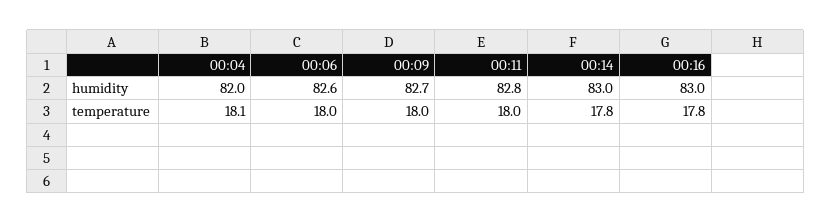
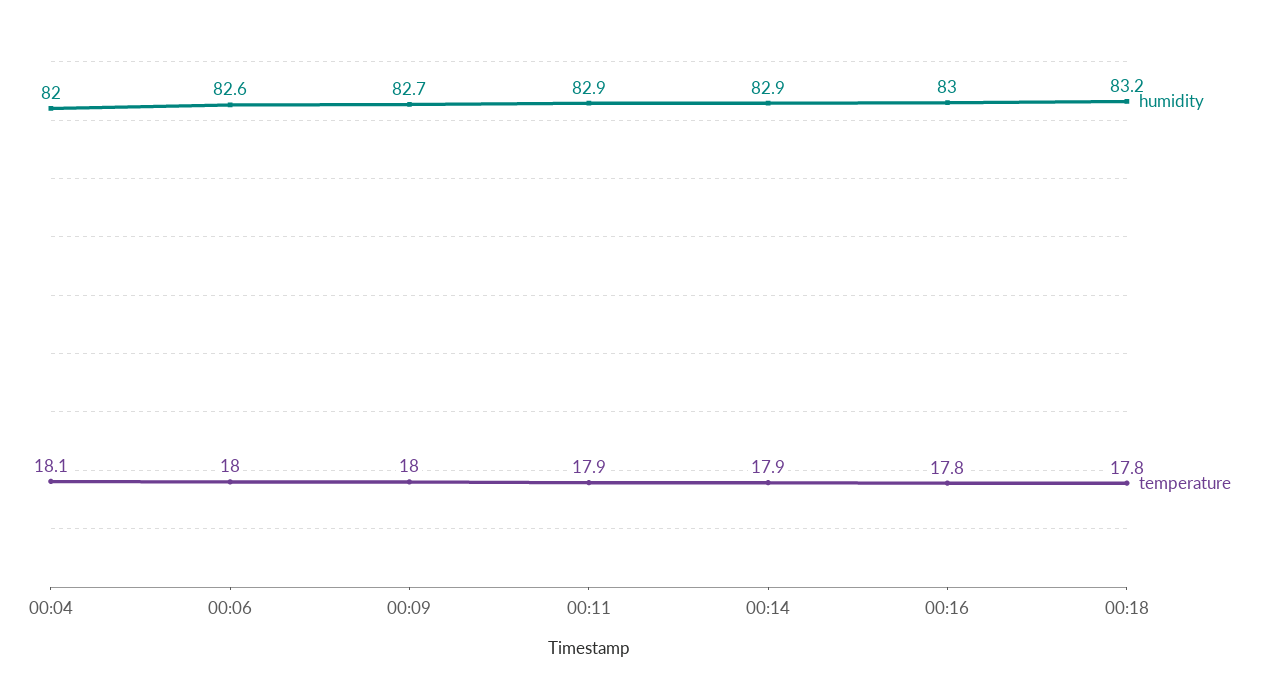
humidity, 00:11: 82.8 -> 82.9
humidity, 00:14: 83 -> 82.9
temperature, 00:11: 18 -> 17.9
temperature, 00:14: 17.8 -> 17.9
humidity, 00:18: none -> 83.2
temperature, 00:18: none -> 17.8

